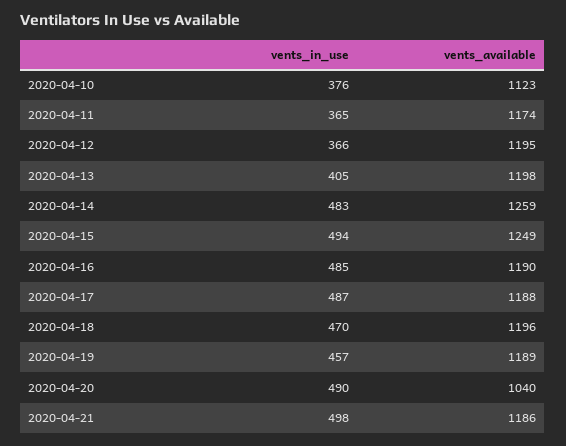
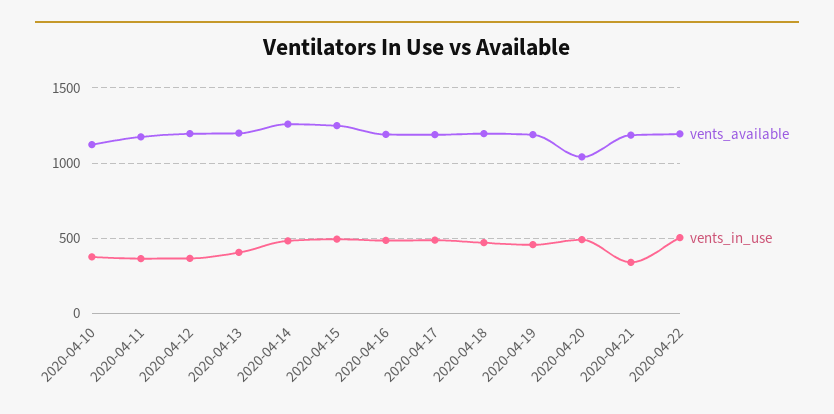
vents_in_use, 2020-04-21: 498 -> 350
vents_available, 2020-04-22: none -> 1200
vents_in_use, 2020-04-22: none -> 500

